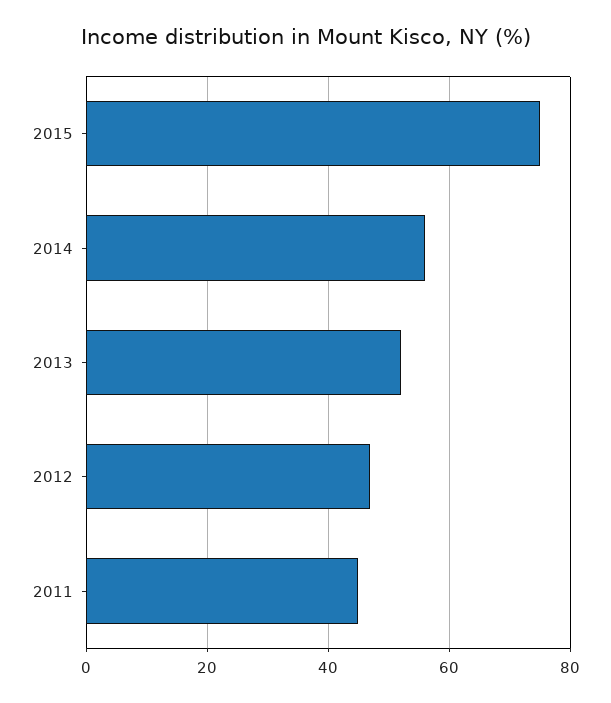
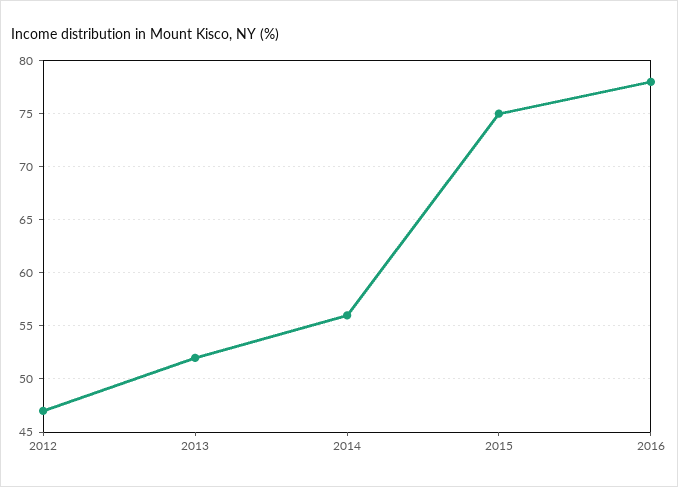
2011: 45 -> none
2016: none -> 78

